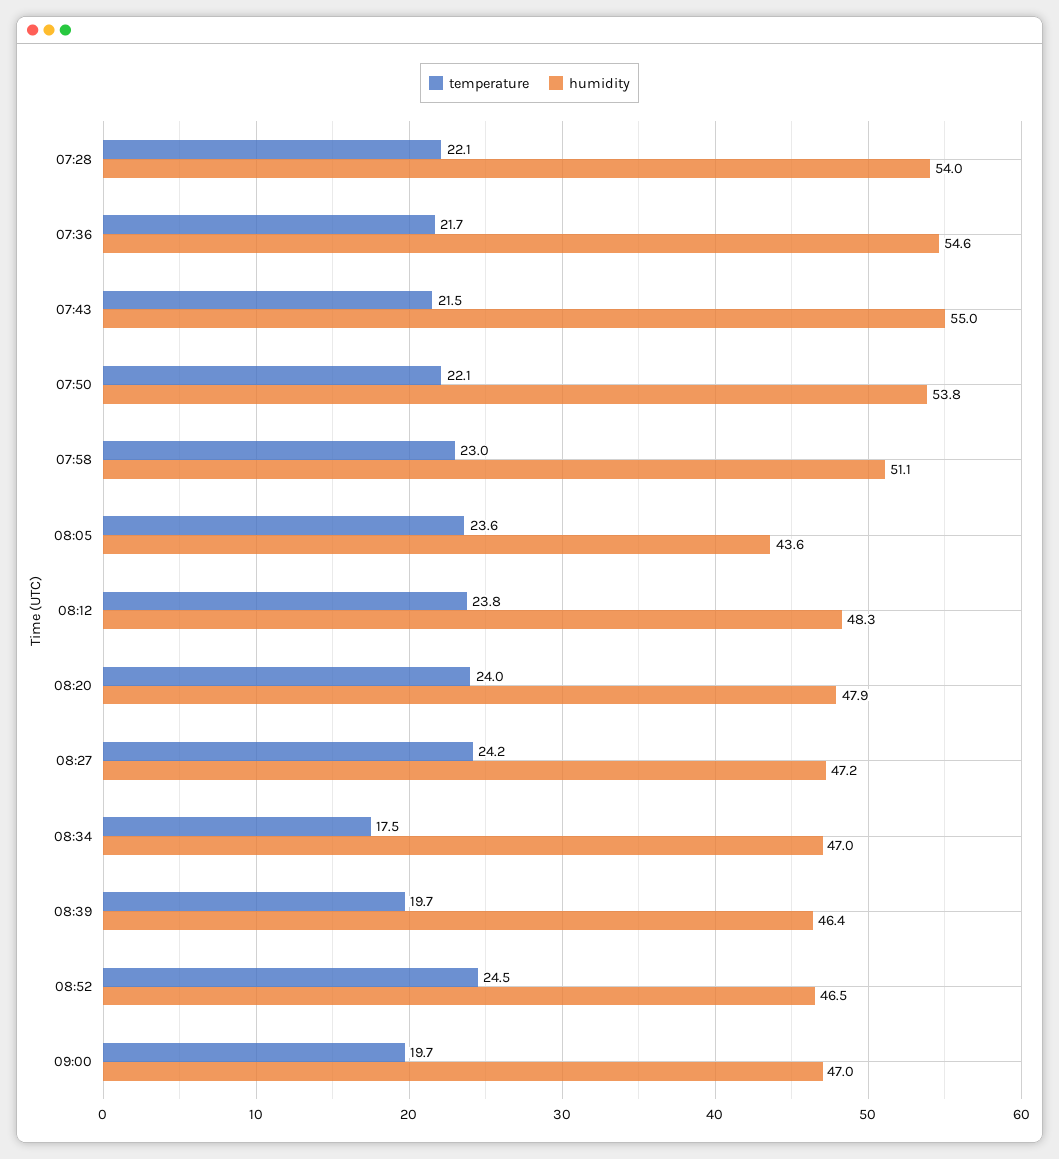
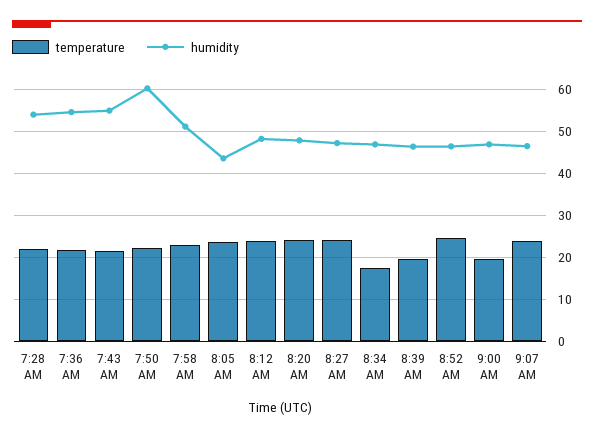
humidity, 07:50: 53.8 -> 60
temperature, 9:07 AM: none -> 24
humidity, 9:07 AM: none -> 46

